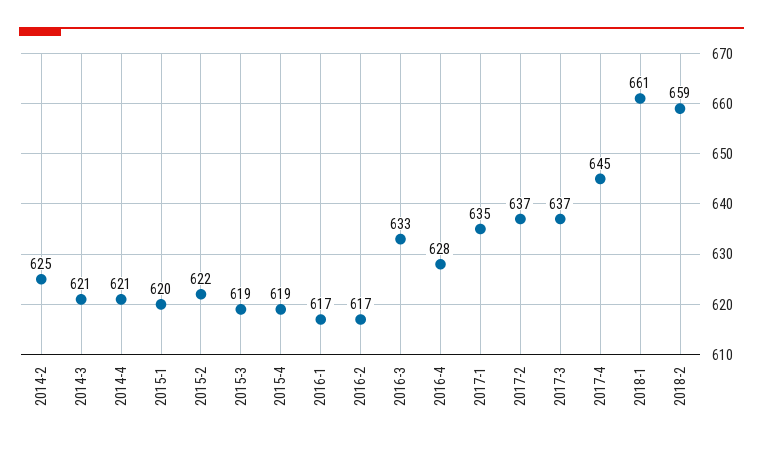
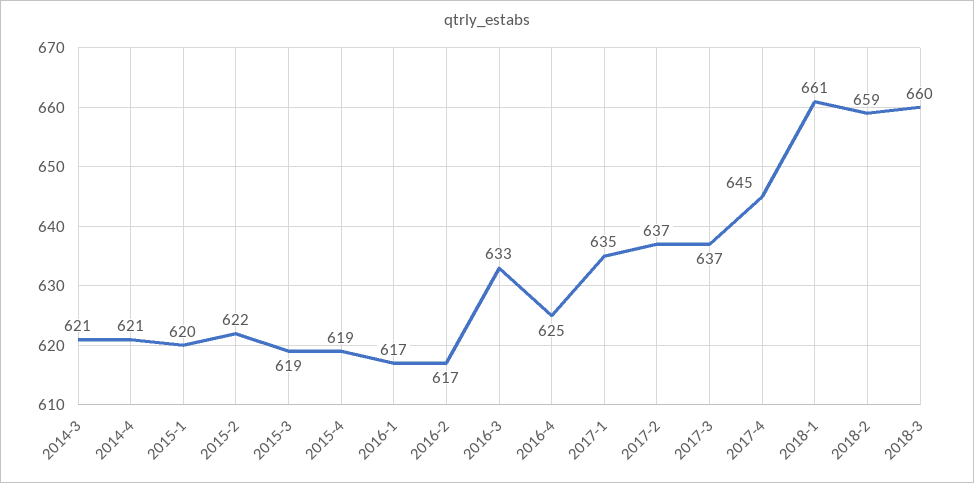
2014-2: 625 -> none
2016-4: 628 -> 625
2018-3: none -> 660

